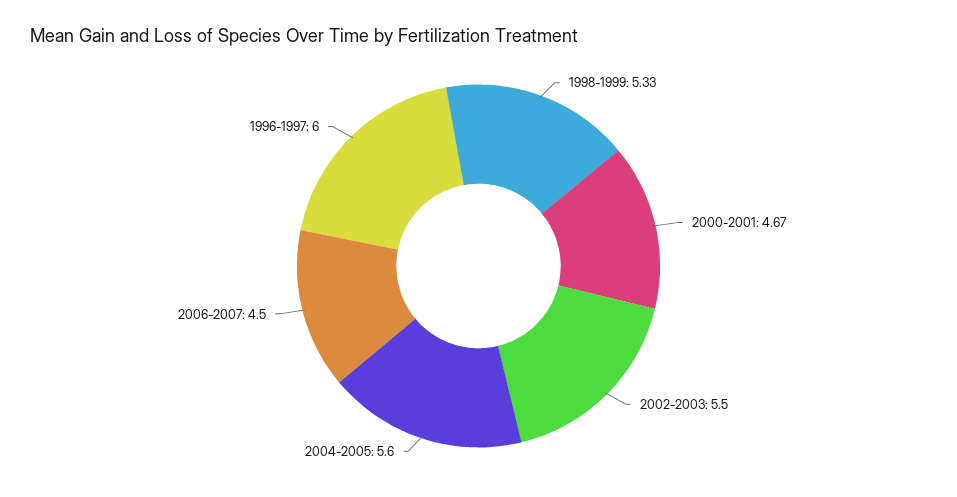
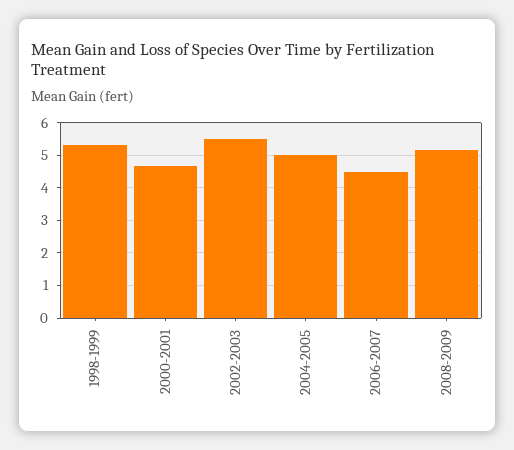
2004-2005: 5.6 -> 5
1996-1997: 6 -> none
2008-2009: none -> 5.2

